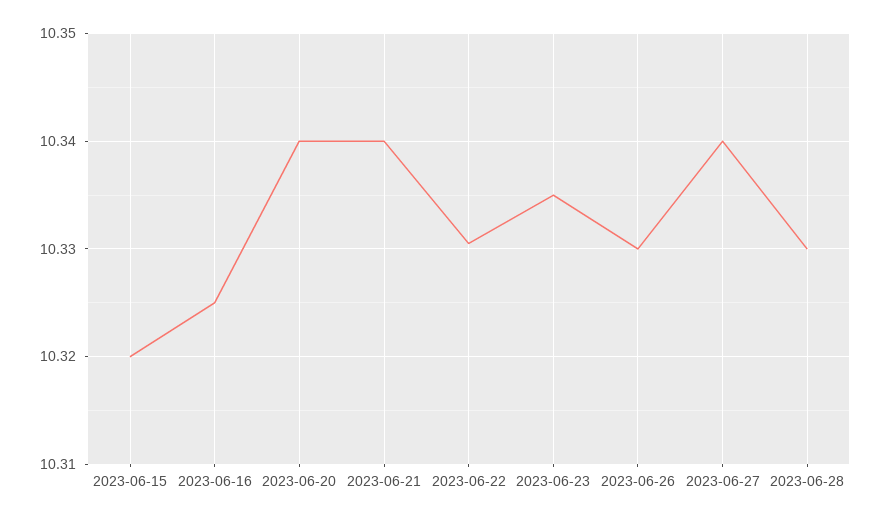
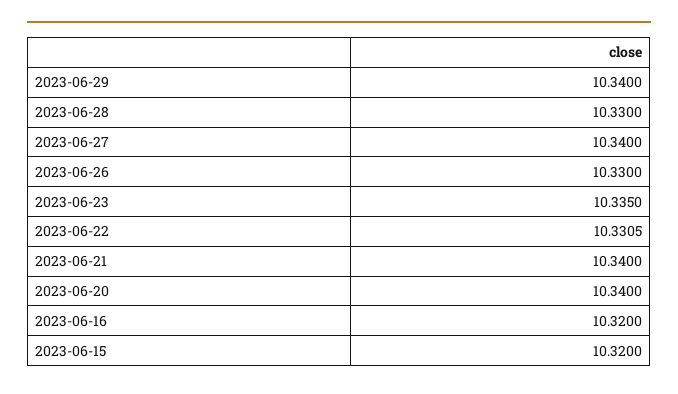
2023-06-16: 10.325 -> 10.32
2023-06-29: none -> 10.34

